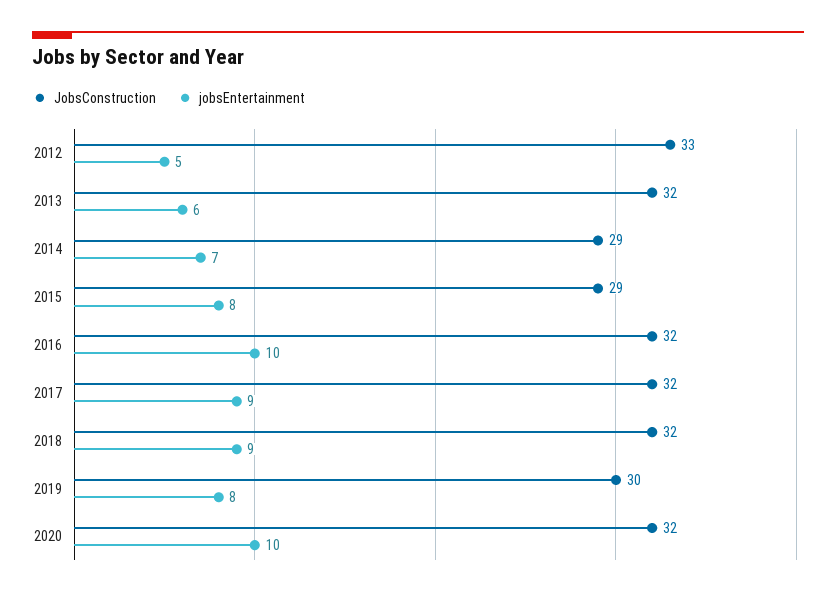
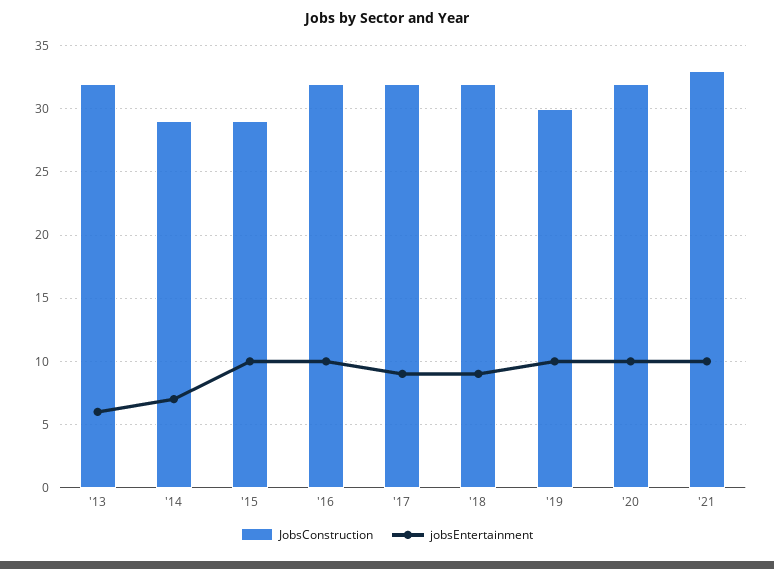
JobsConstruction, 2012: 33 -> none
jobsEntertainment, 2012: 5 -> none
jobsEntertainment, 2015: 8 -> 10
jobsEntertainment, 2019: 8 -> 10
JobsConstruction, '21: none -> 33
jobsEntertainment, '21: none -> 10

